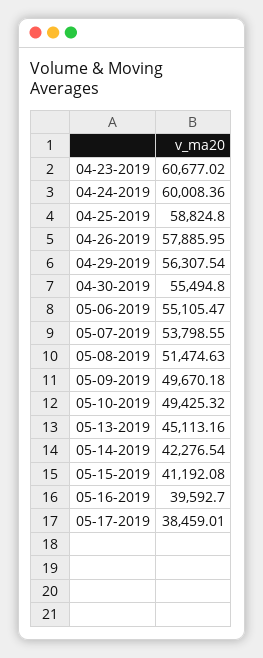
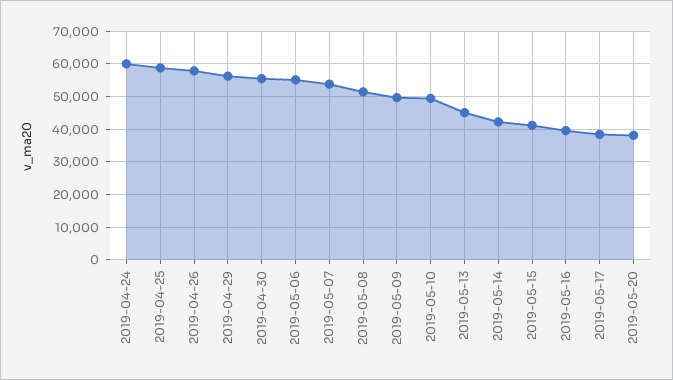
04-23-2019: 60677.02 -> none
2019-05-20: none -> 38000

